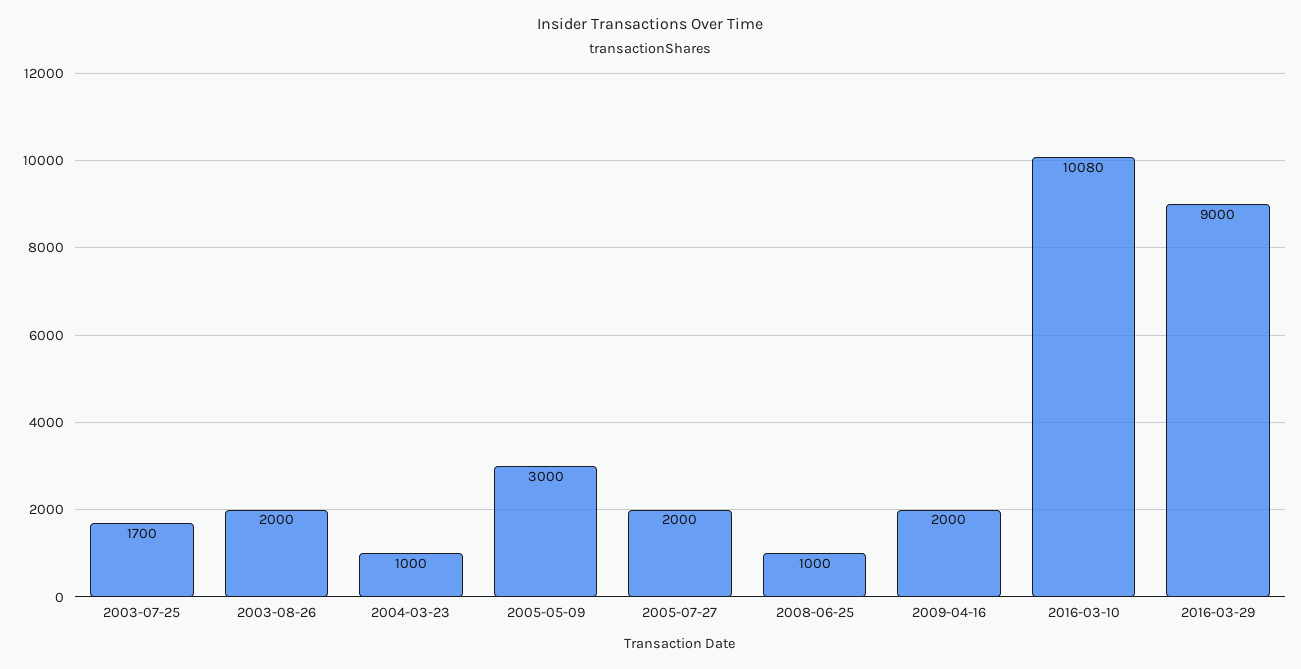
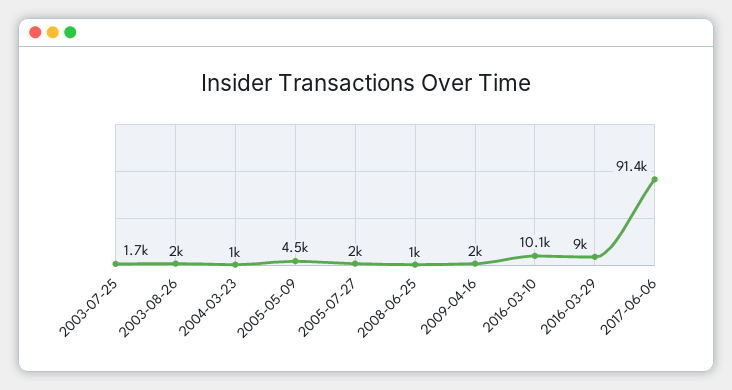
2005-05-09: 3000 -> 4500
2017-06-06: none -> 91400

